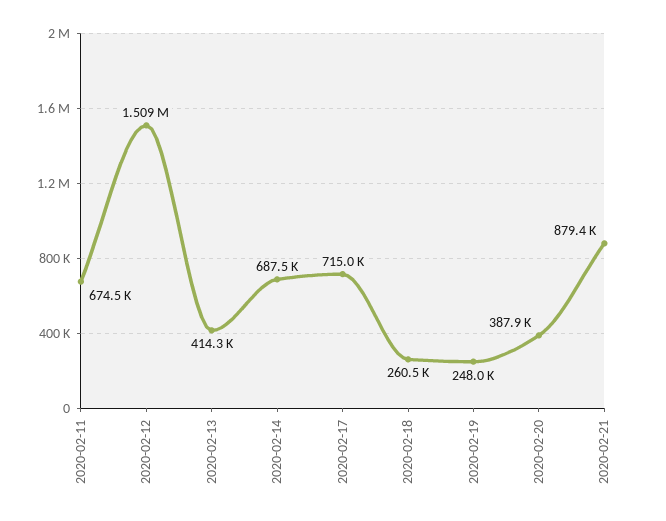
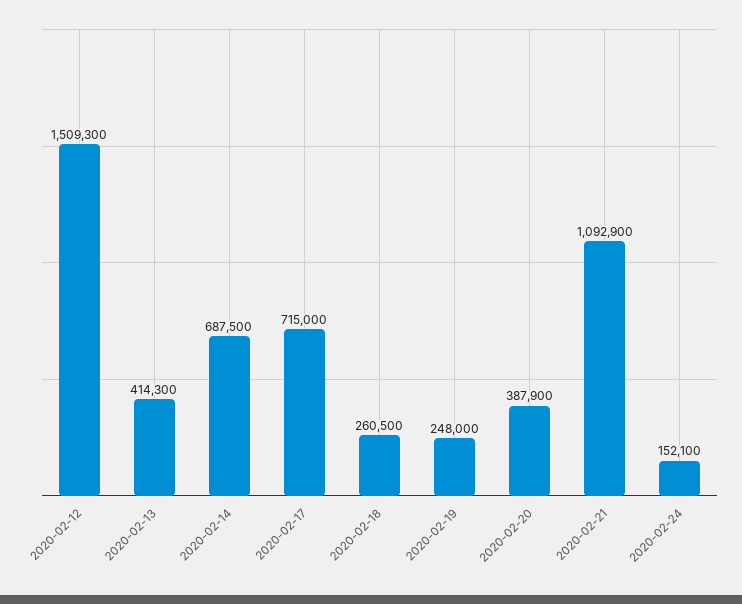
2020-02-11: 674500 -> none
2020-02-21: 879400 -> 1092900
2020-02-24: none -> 152100

